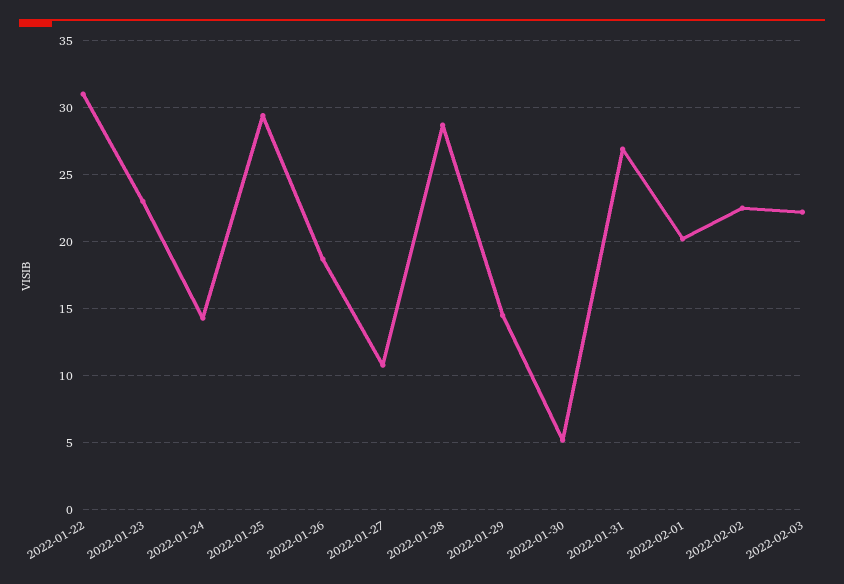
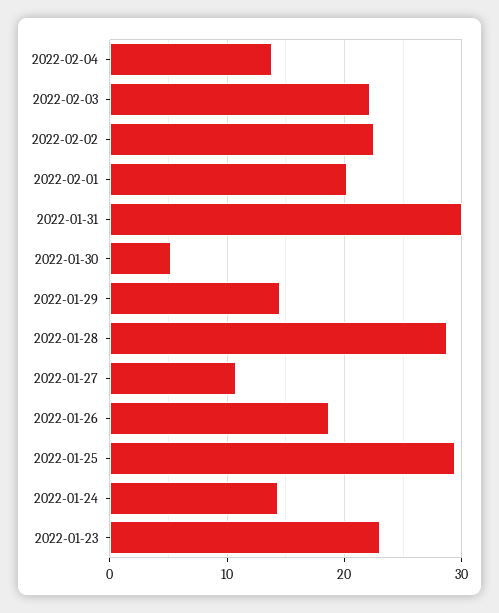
2022-01-22: 31 -> none
2022-01-31: 27 -> 30
2022-02-04: none -> 14

